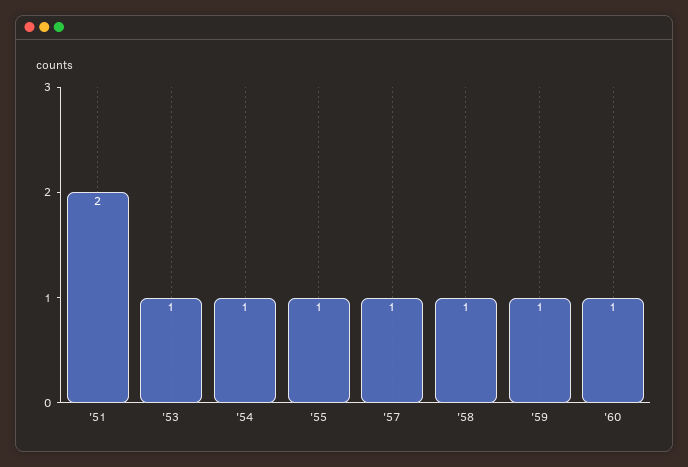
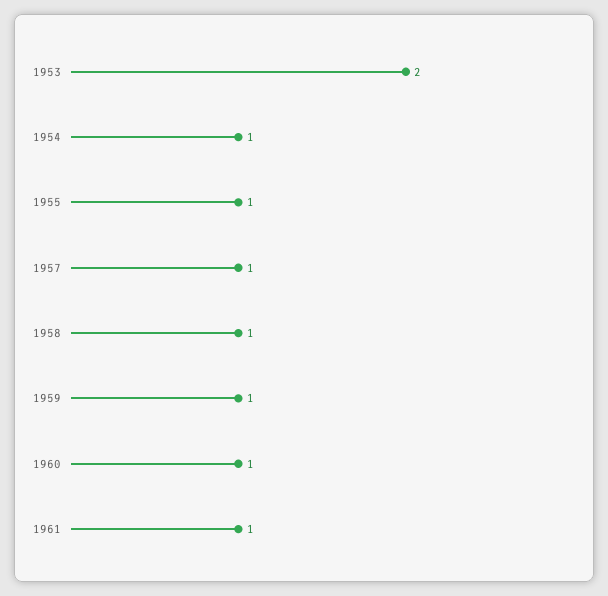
'51: 2 -> none
'53: 1 -> 2
1961: none -> 1

